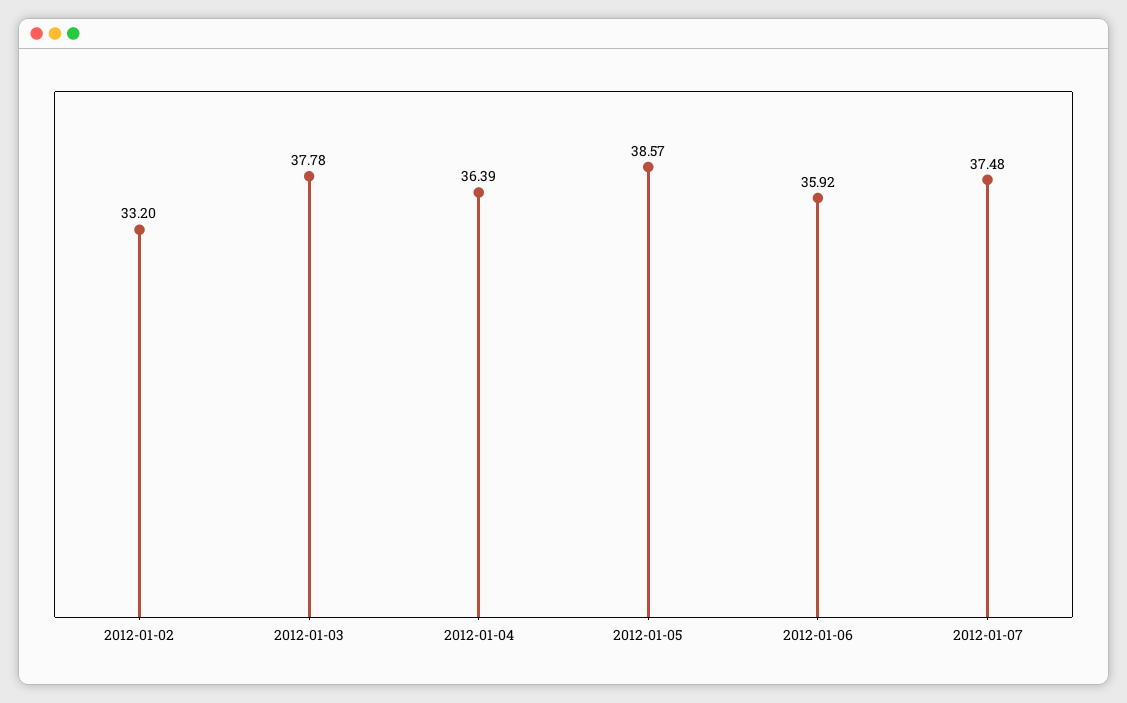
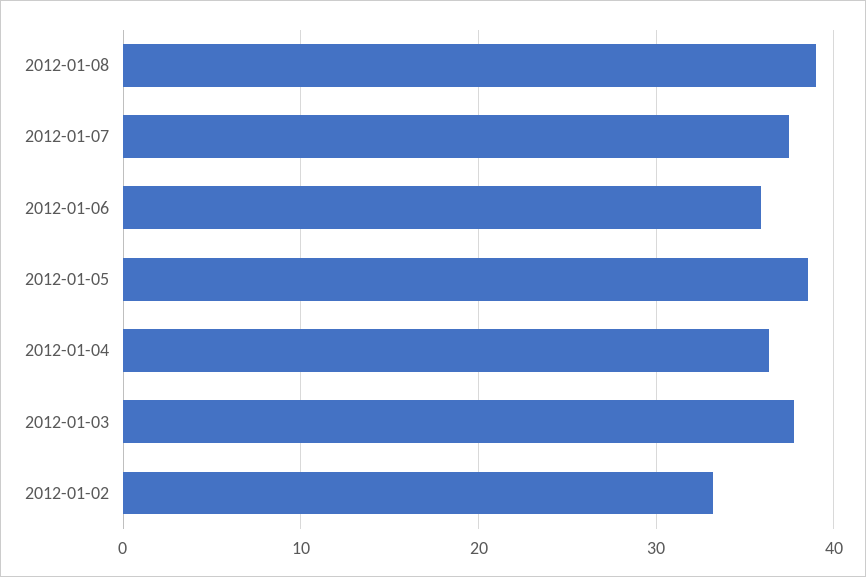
2012-01-08: none -> 39

